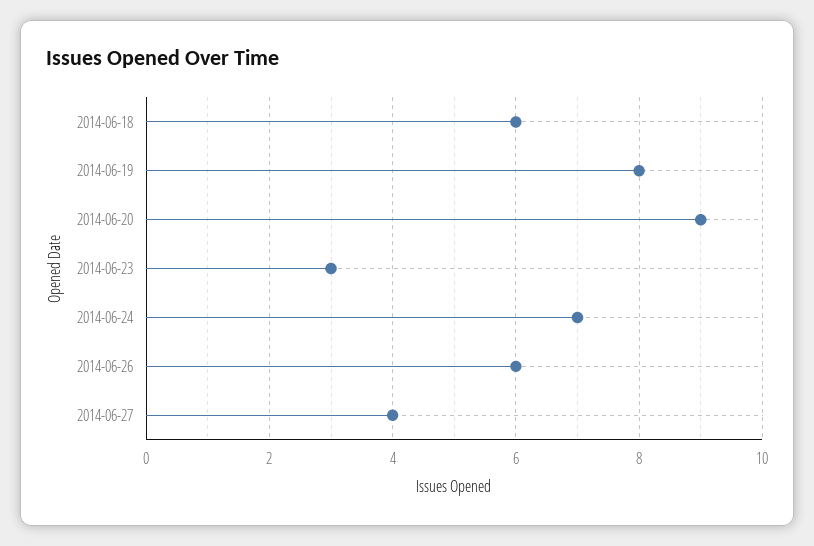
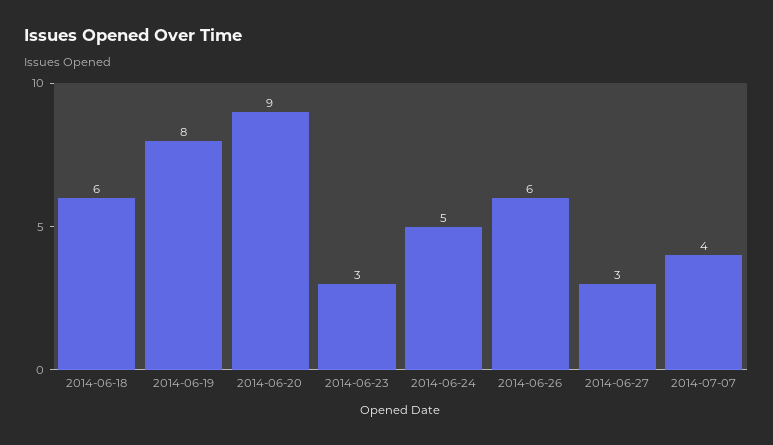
2014-06-24: 7 -> 5
2014-06-27: 4 -> 3
2014-07-07: none -> 4

